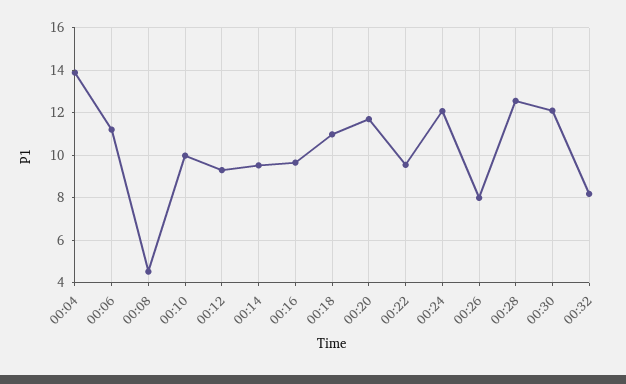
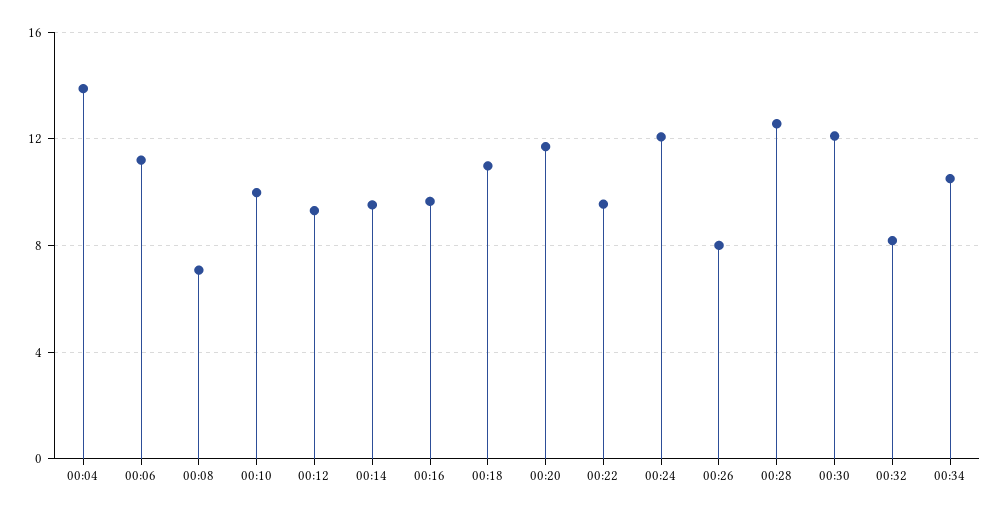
00:08: 4.5 -> 7
00:34: none -> 10.5

